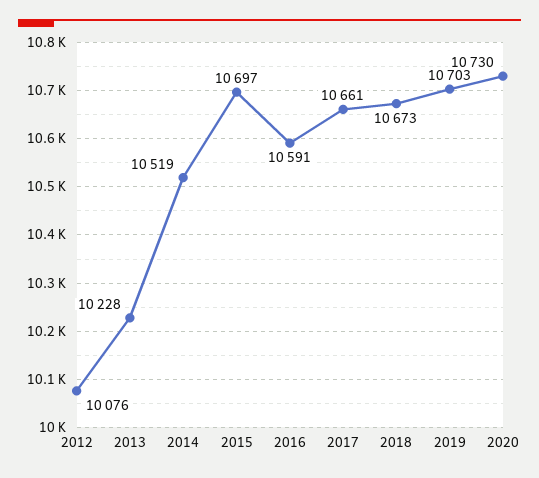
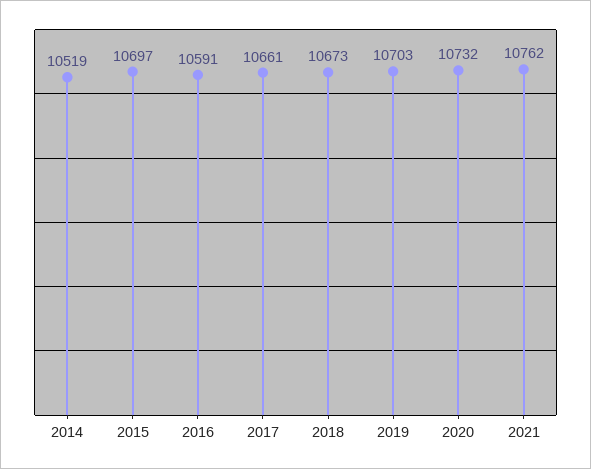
2012: 10076 -> none
2013: 10228 -> none
2020: 10730 -> 10732
2021: none -> 10762

